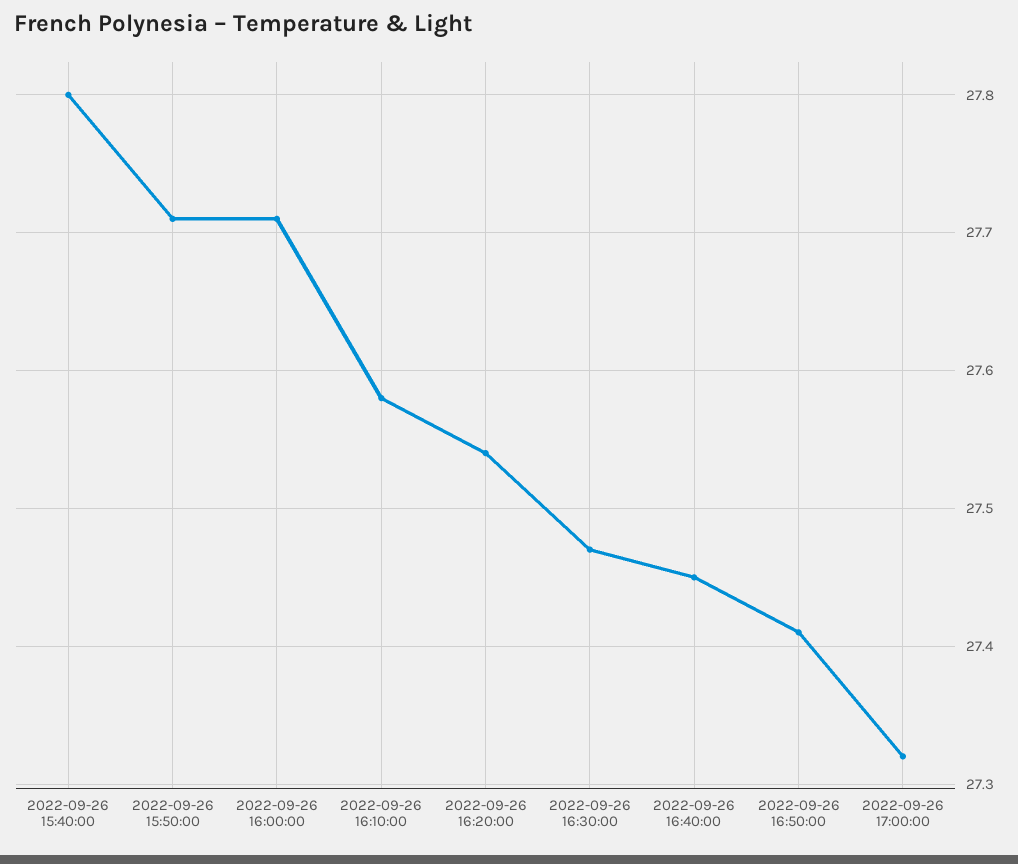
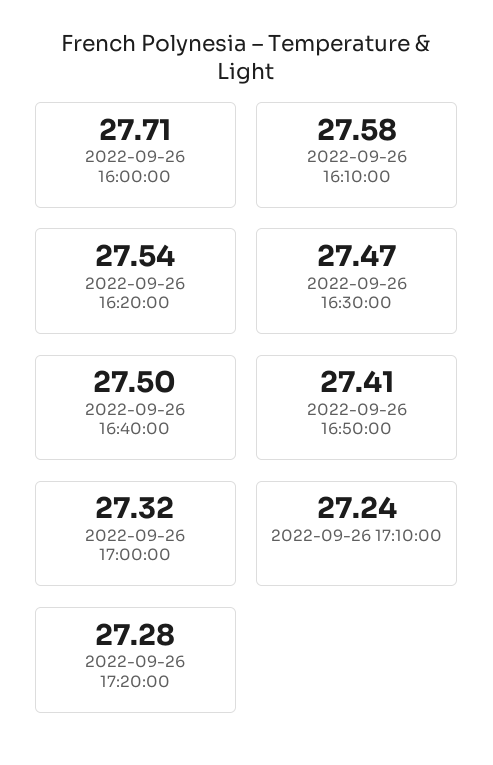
2022-09-26 15:40:00: 27.8 -> none
2022-09-26 15:50:00: 27.71 -> none
2022-09-26 16:40:00: 27.45 -> 27.5
2022-09-26 17:10:00: none -> 27.24
2022-09-26 17:20:00: none -> 27.28

